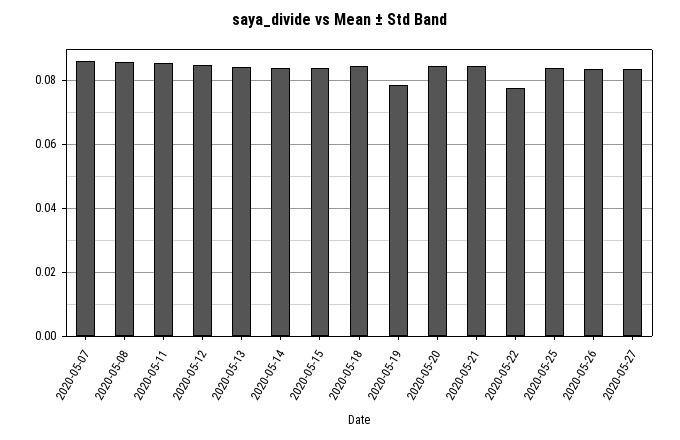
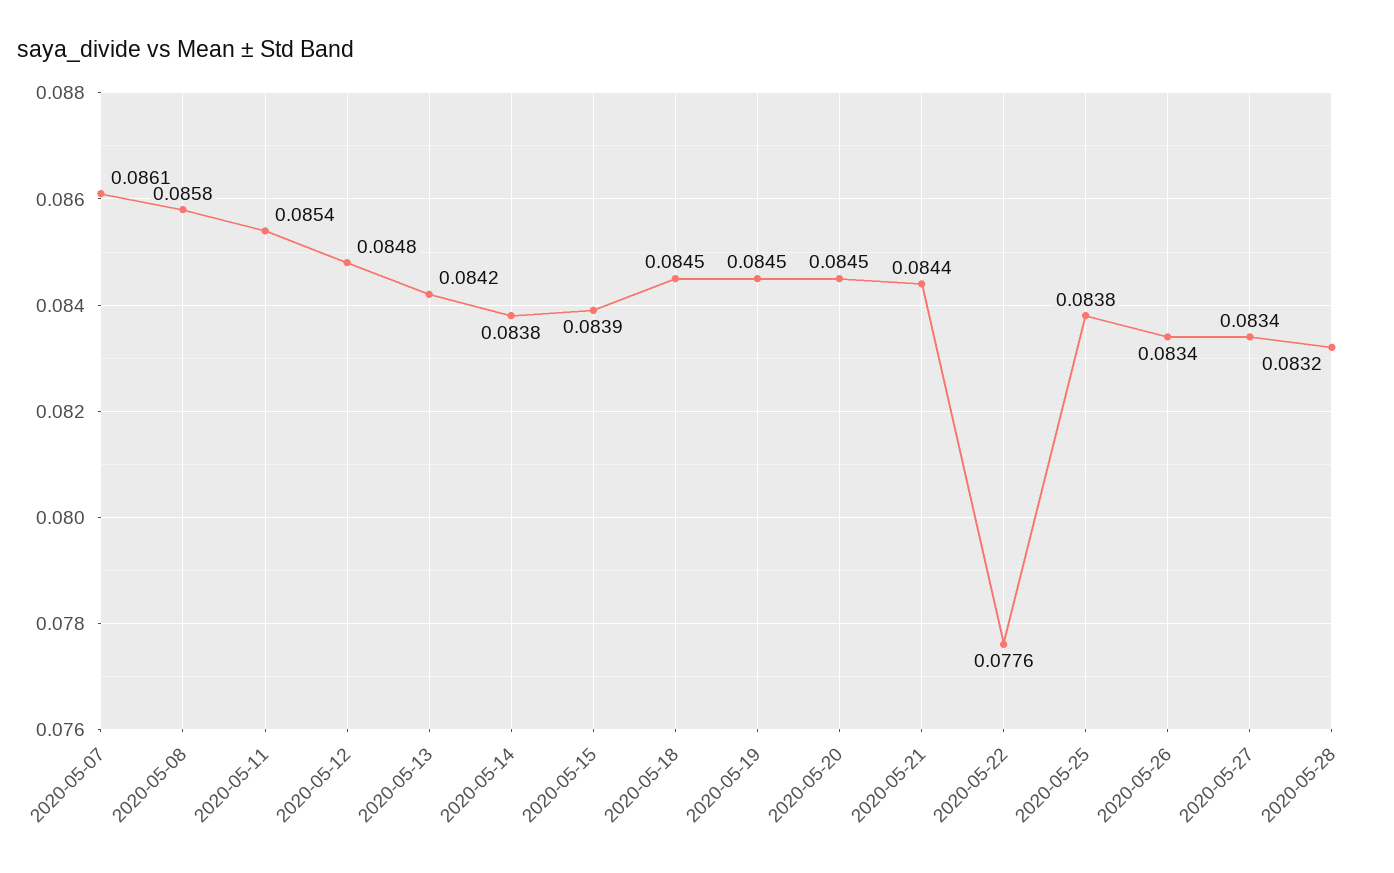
2020-05-19: 0.078 -> 0.0845
2020-05-28: none -> 0.0832

